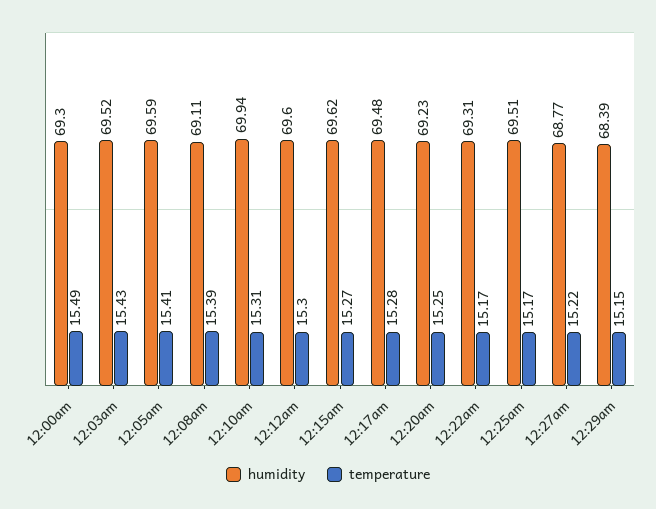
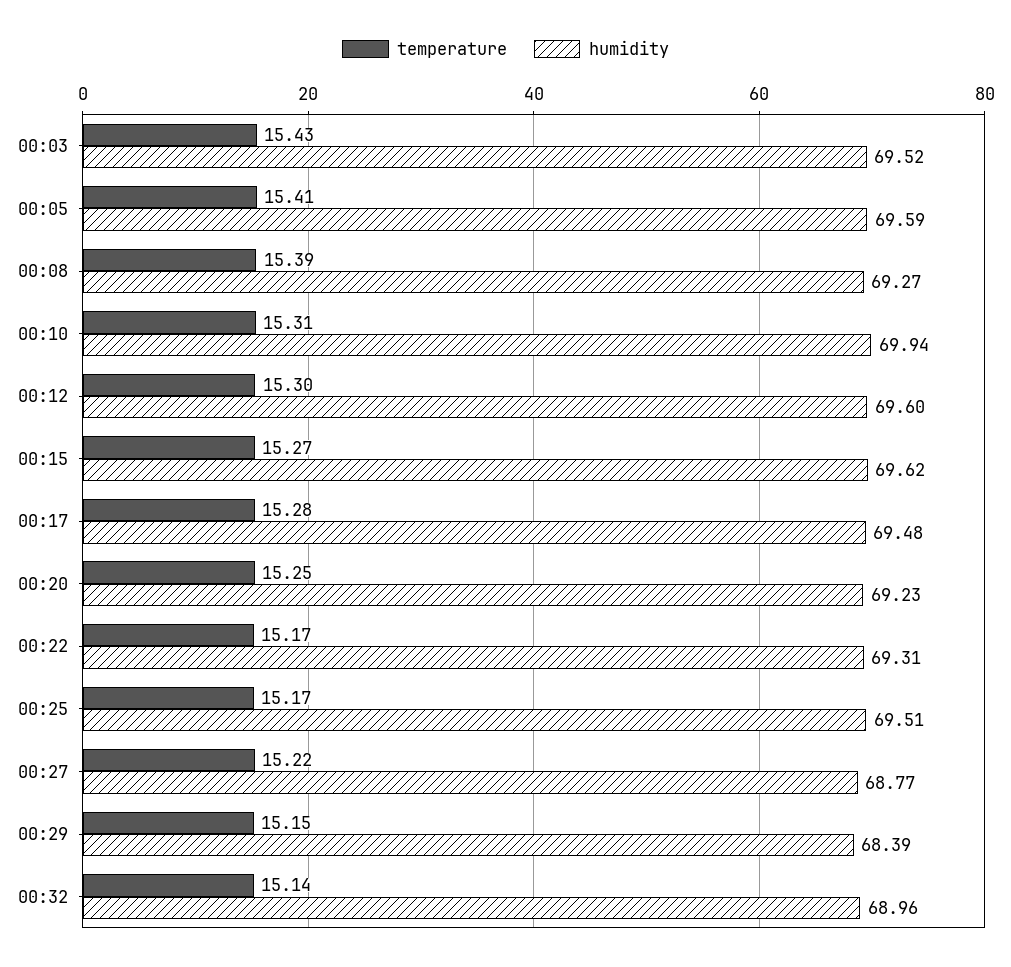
humidity, 12:00am: 69.3 -> none
temperature, 12:00am: 15.49 -> none
humidity, 12:08am: 69.11 -> 69.27
temperature, 00:32: none -> 15.14
humidity, 00:32: none -> 68.96

